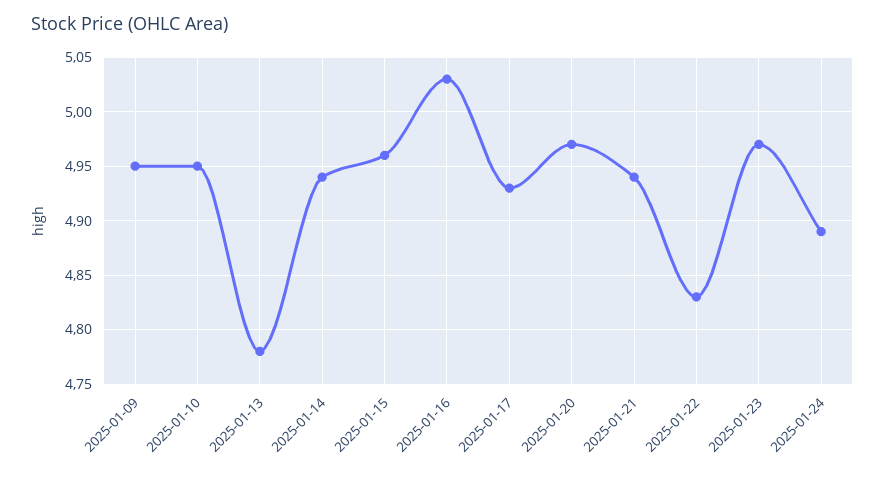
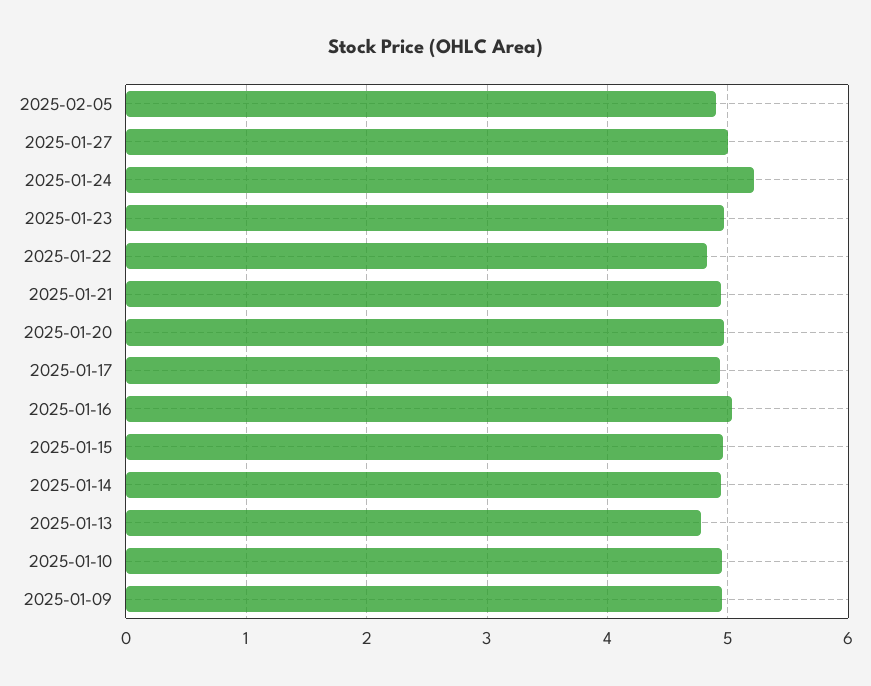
2025-01-24: 4.89 -> 5.2
2025-02-05: none -> 4.9
2025-01-27: none -> 5

